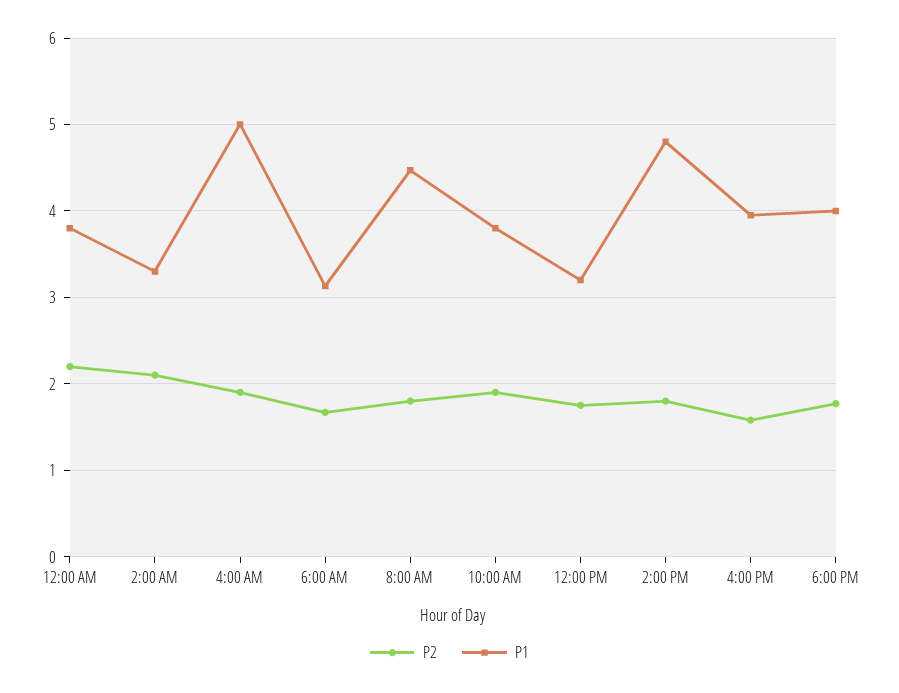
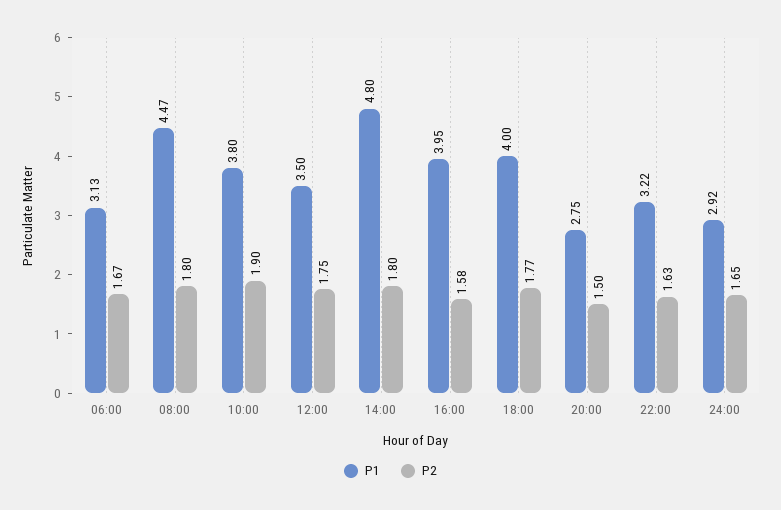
P2, 12:00 AM: 2.2 -> none
P1, 12:00 AM: 3.8 -> none
P2, 2:00 AM: 2.1 -> none
P1, 2:00 AM: 3.3 -> none
P2, 4:00 AM: 1.9 -> none
P1, 4:00 AM: 5 -> none
P1, 12:00 PM: 3.2 -> 3.5
P1, 20:00: none -> 2.75
P2, 20:00: none -> 1.5
P1, 22:00: none -> 3.22
P2, 22:00: none -> 1.63
P1, 24:00: none -> 2.92
P2, 24:00: none -> 1.65

